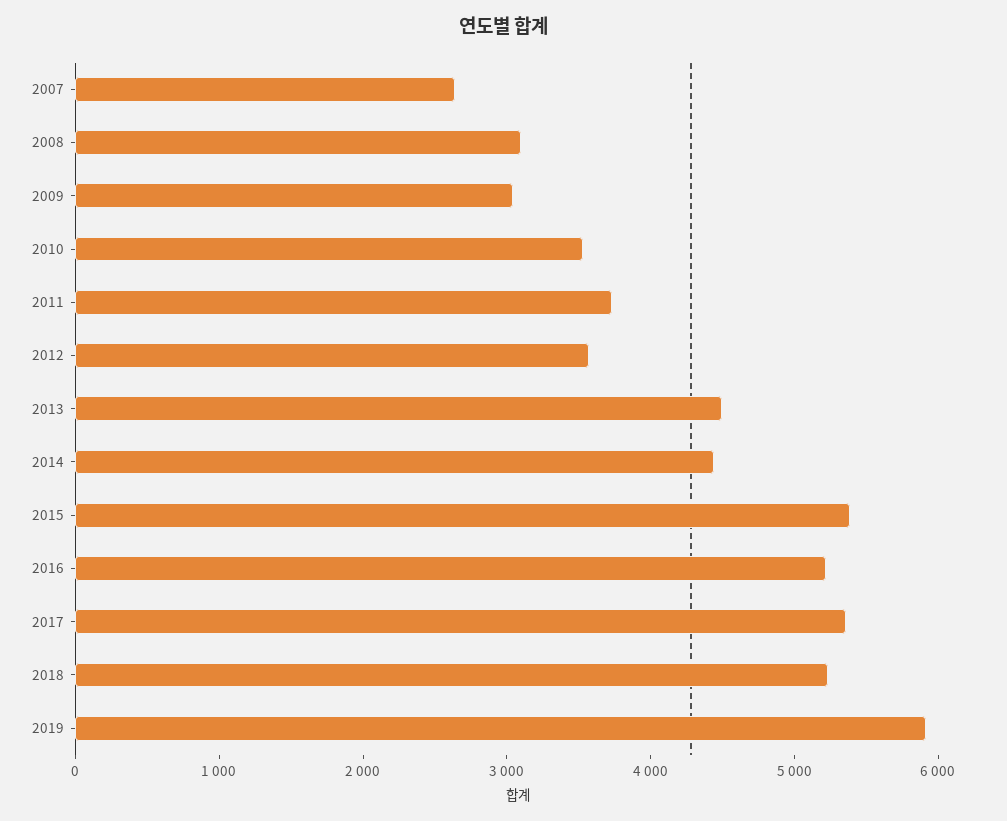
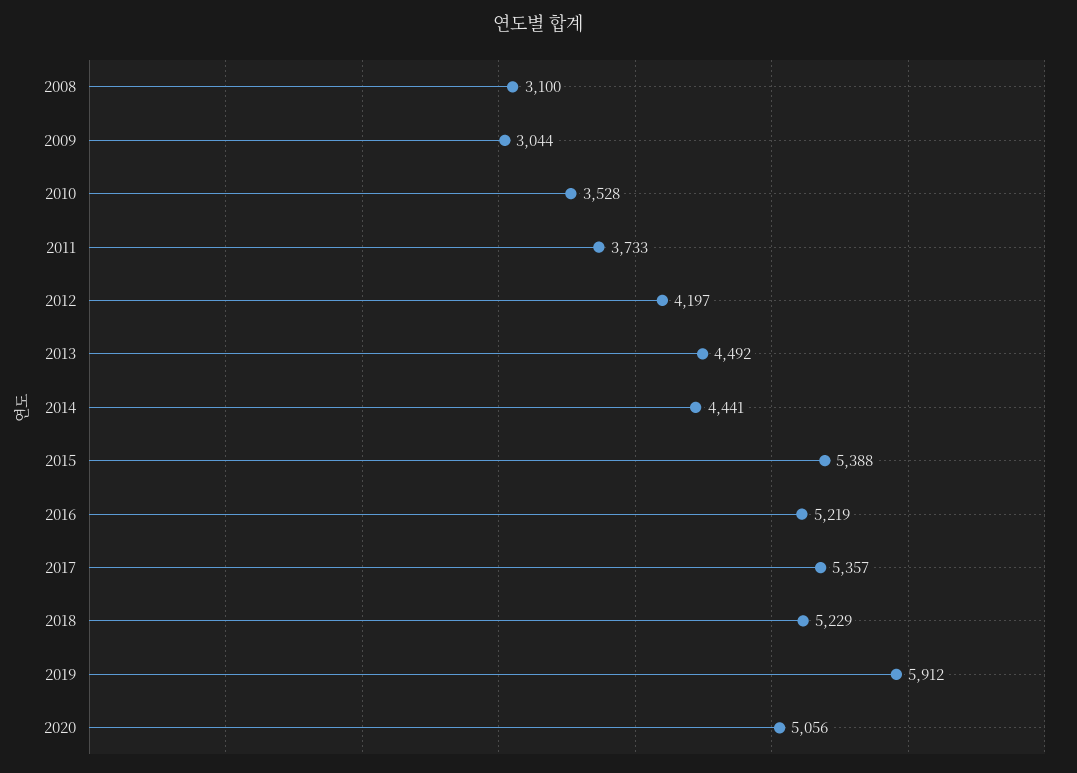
2007: 2600 -> none
2012: 3600 -> 4197
2020: none -> 5056

